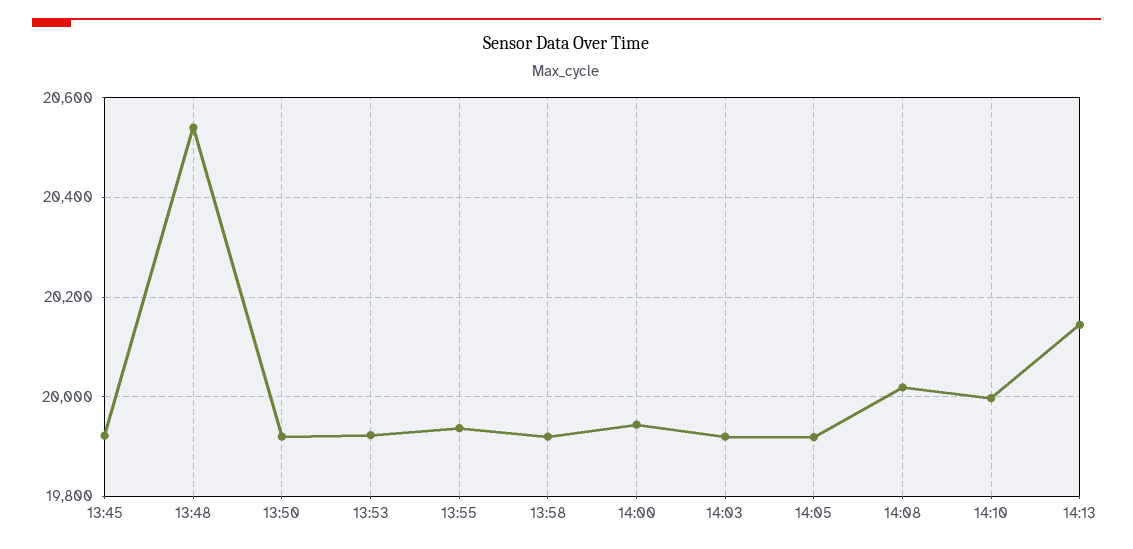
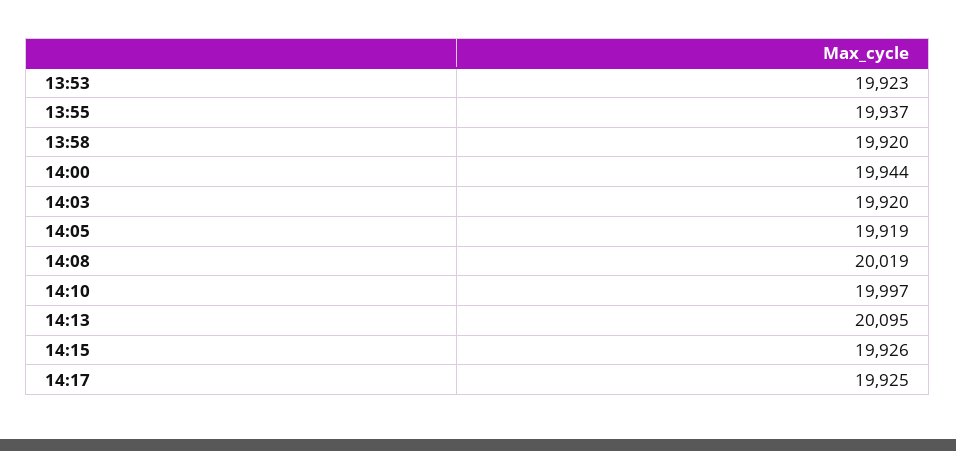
13:45: 19920 -> none
13:48: 20540 -> none
13:50: 19920 -> none
14:13: 20140 -> 20095
14:15: none -> 19926
14:17: none -> 19925

